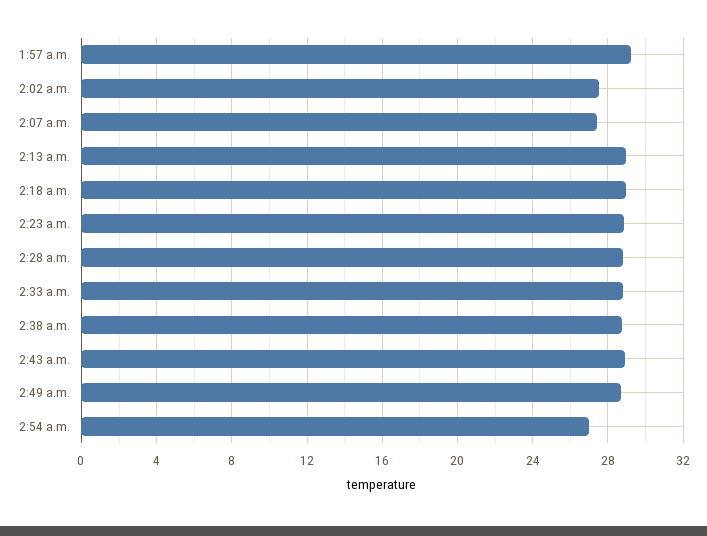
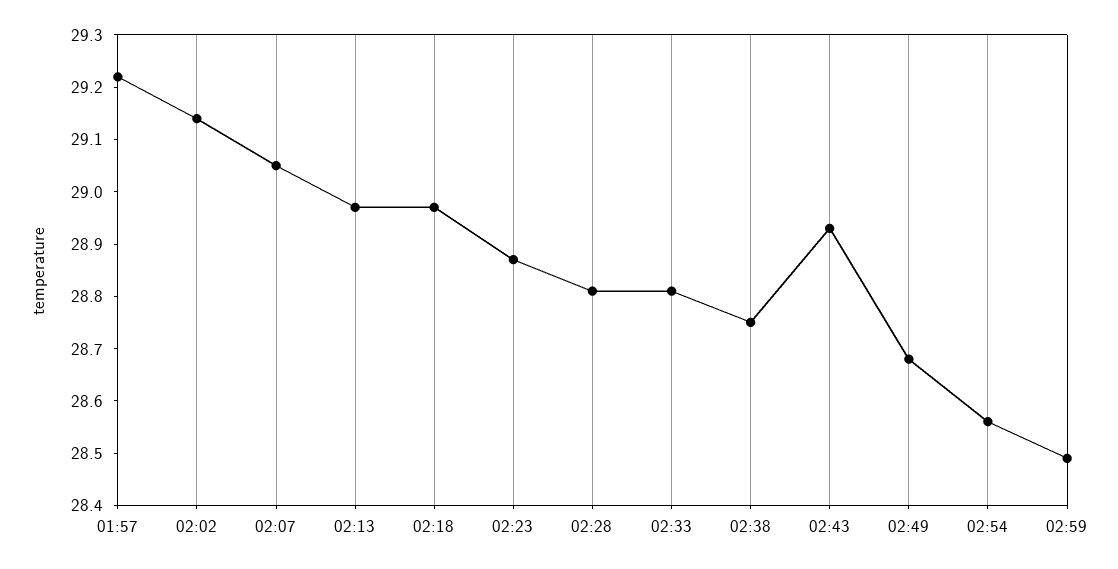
2:02 a.m.: 27.5 -> 29.15
2:07 a.m.: 27.5 -> 29.05
2:54 a.m.: 27 -> 28.55
02:59: none -> 28.5

